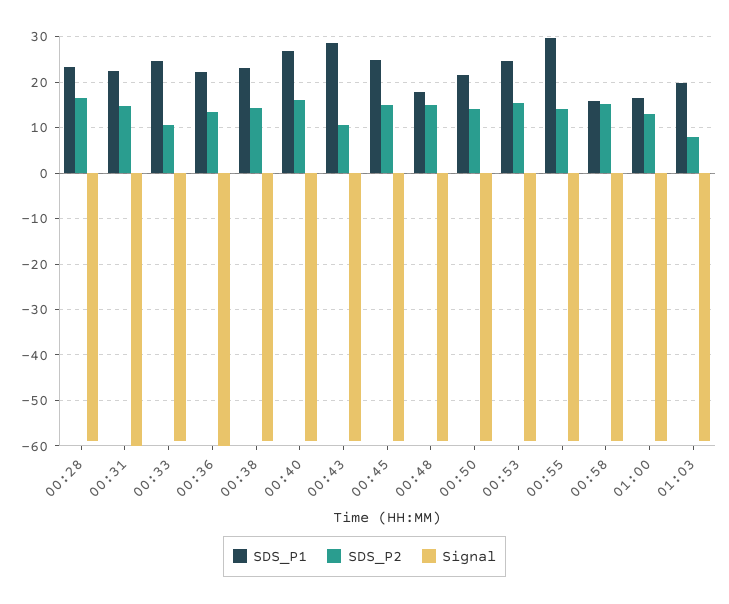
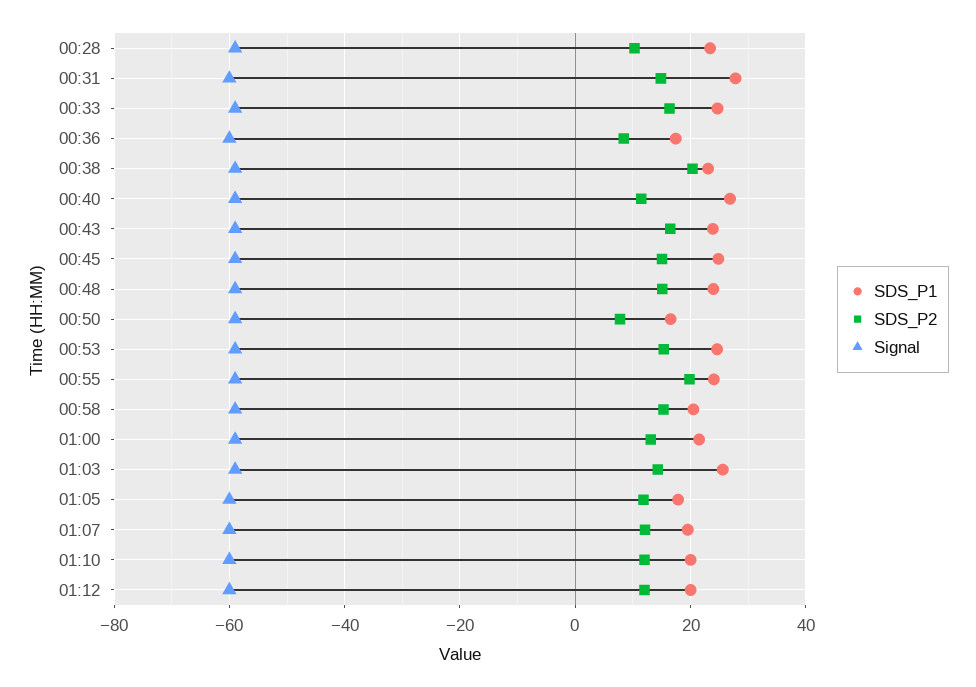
SDS_P2, 00:28: 16 -> 10
SDS_P1, 00:31: 22 -> 28
SDS_P2, 00:33: 10 -> 16
SDS_P1, 00:36: 22 -> 18
SDS_P2, 00:36: 14 -> 8
SDS_P2, 00:38: 14 -> 20
SDS_P2, 00:40: 16 -> 12
SDS_P1, 00:43: 28 -> 24
SDS_P2, 00:43: 10 -> 16
SDS_P1, 00:48: 18 -> 24
SDS_P1, 00:50: 22 -> 16
SDS_P2, 00:50: 14 -> 8
SDS_P1, 00:55: 30 -> 24
SDS_P2, 00:55: 14 -> 20
SDS_P1, 00:58: 16 -> 20
SDS_P1, 01:00: 16 -> 22
SDS_P1, 01:03: 20 -> 26
SDS_P2, 01:03: 8 -> 14
SDS_P1, 01:05: none -> 18
SDS_P2, 01:05: none -> 12
Signal, 01:05: none -> -60
SDS_P1, 01:07: none -> 20
SDS_P2, 01:07: none -> 12
Signal, 01:07: none -> -60
SDS_P1, 01:10: none -> 20
SDS_P2, 01:10: none -> 12
Signal, 01:10: none -> -60
SDS_P1, 01:12: none -> 20
SDS_P2, 01:12: none -> 12
Signal, 01:12: none -> -60

